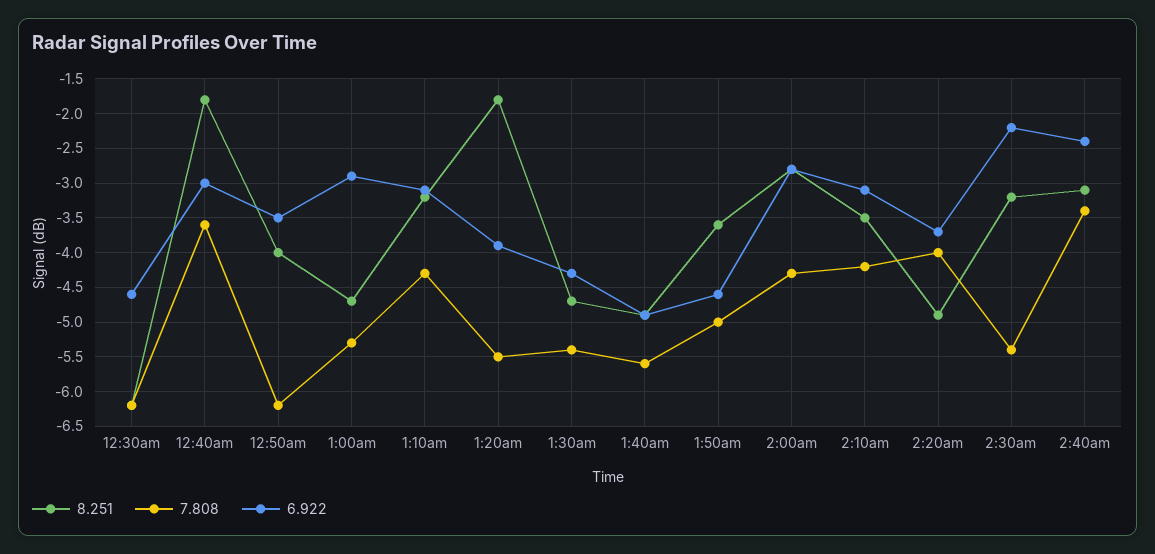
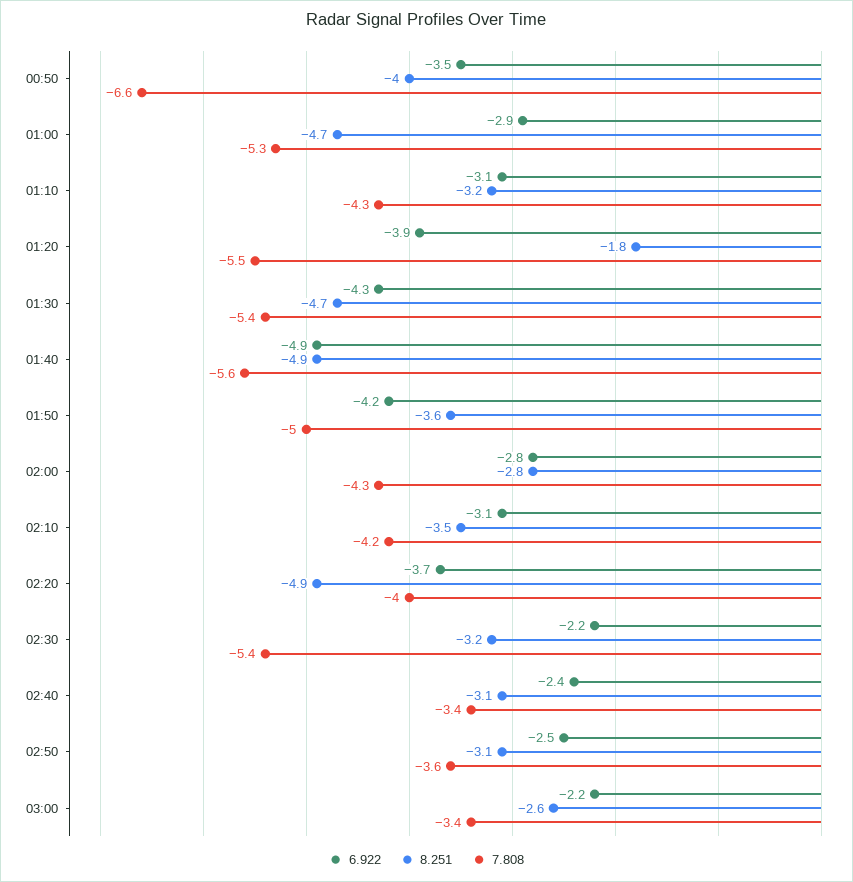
8.251, 12:30am: -6.2 -> none
7.808, 12:30am: -6.2 -> none
6.922, 12:30am: -4.6 -> none
8.251, 12:40am: -1.8 -> none
7.808, 12:40am: -3.6 -> none
6.922, 12:40am: -3 -> none
7.808, 12:50am: -6.2 -> -6.6
6.922, 1:50am: -4.6 -> -4.2
6.922, 02:50: none -> -2.5
8.251, 02:50: none -> -3.1
7.808, 02:50: none -> -3.6
6.922, 03:00: none -> -2.2
8.251, 03:00: none -> -2.6
7.808, 03:00: none -> -3.4

